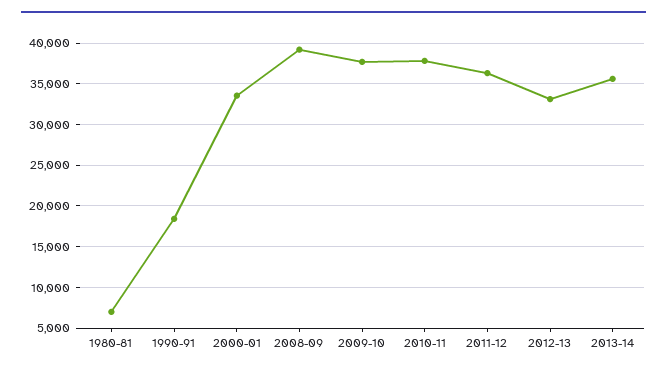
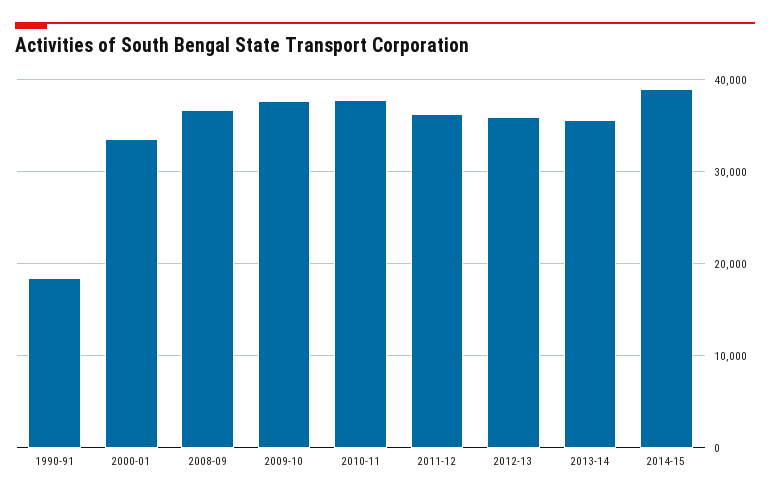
1980-81: 7000 -> none
2008-09: 39000 -> 37000
2012-13: 33000 -> 36000
2014-15: none -> 39000

